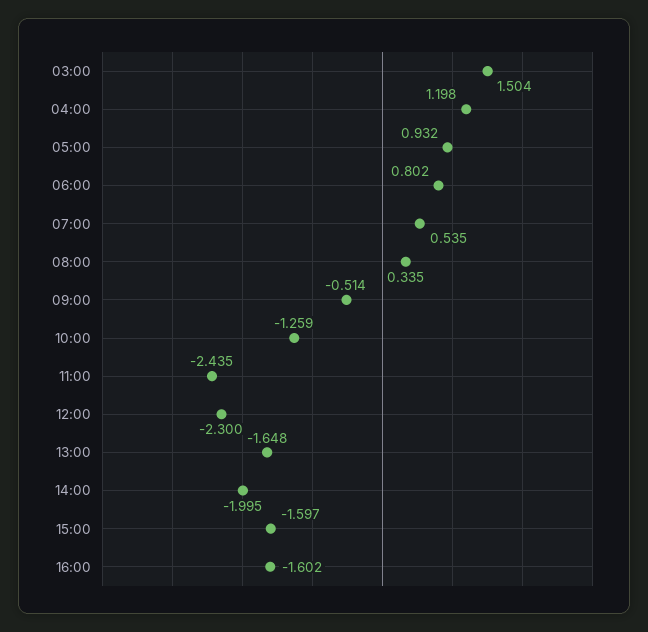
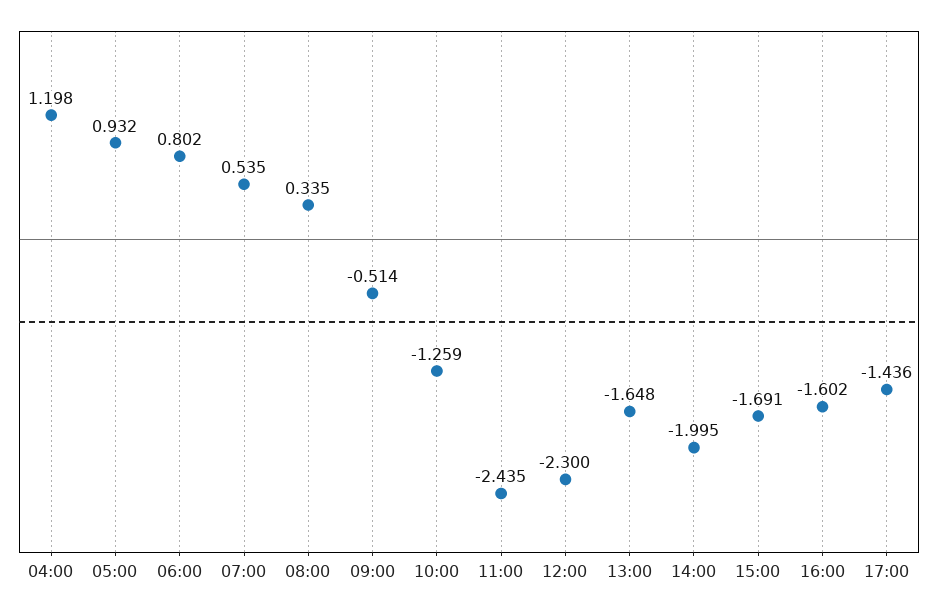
03:00: 1.504 -> none
15:00: -1.597 -> -1.691
17:00: none -> -1.436

